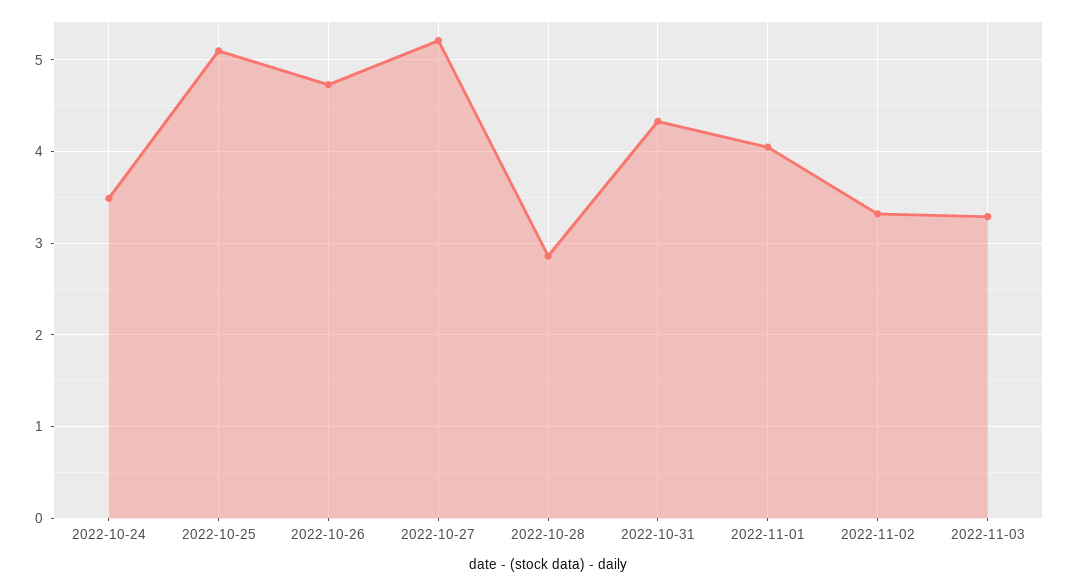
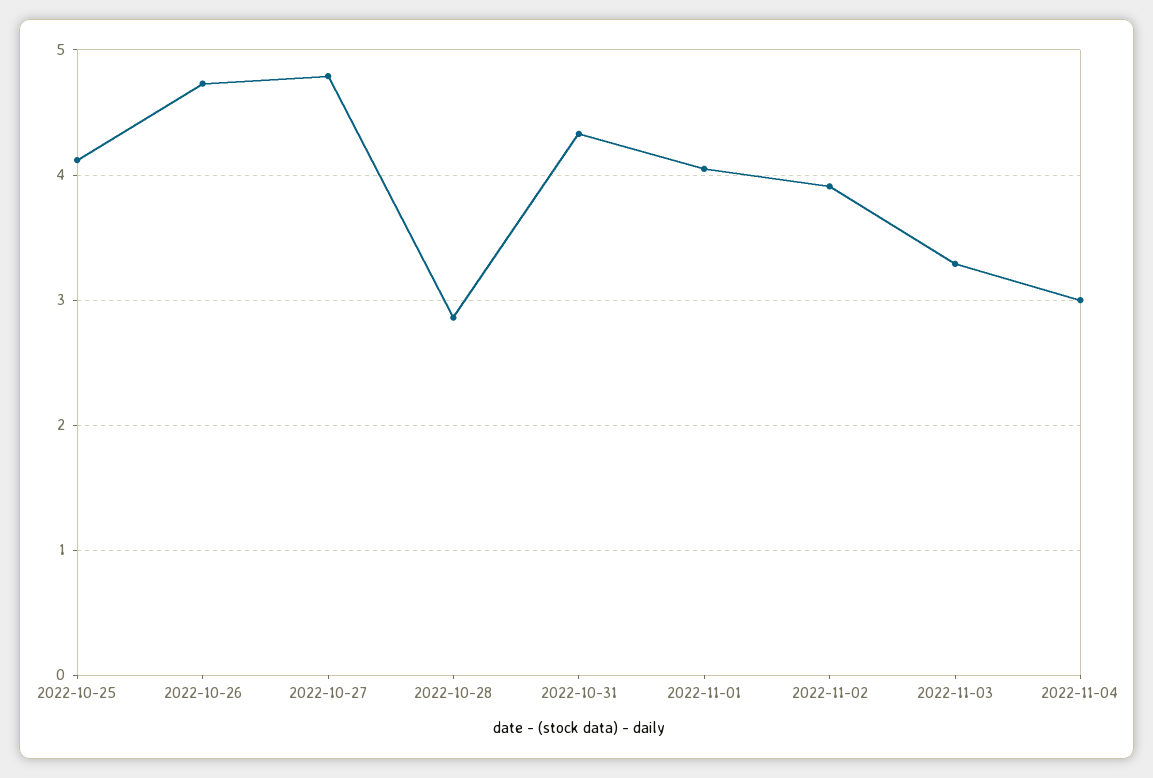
2022-10-24: 3.5 -> none
2022-10-25: 5.1 -> 4.1
2022-10-27: 5.2 -> 4.8
2022-11-02: 3.3 -> 3.9
2022-11-04: none -> 3

